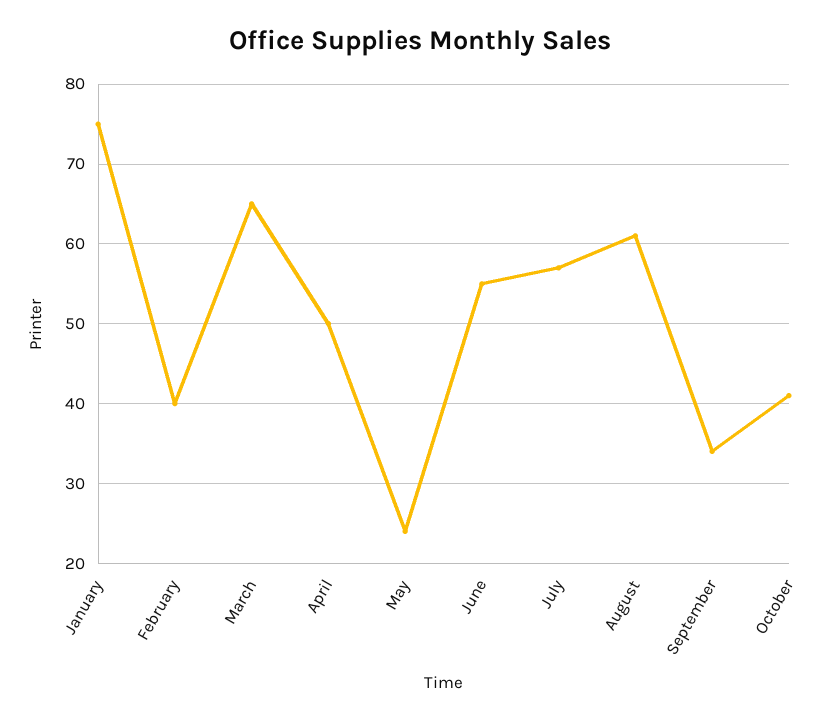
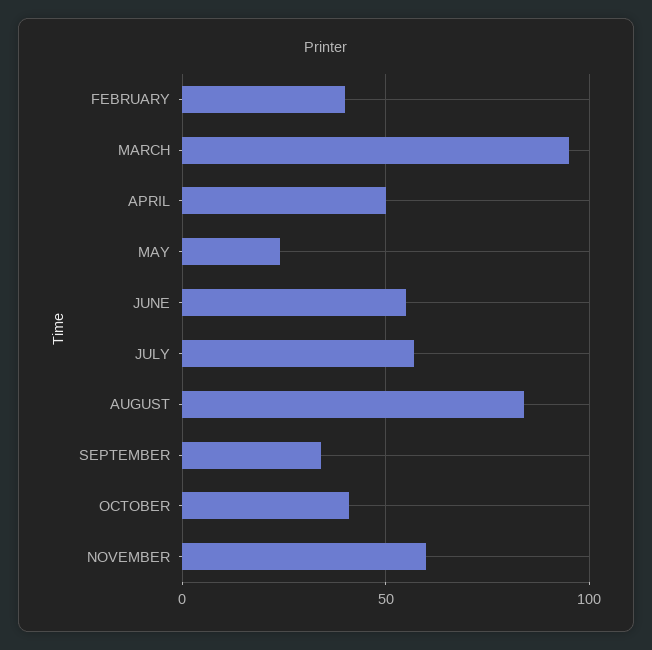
January: 75 -> none
March: 65 -> 95
August: 61 -> 85
NOVEMBER: none -> 60

